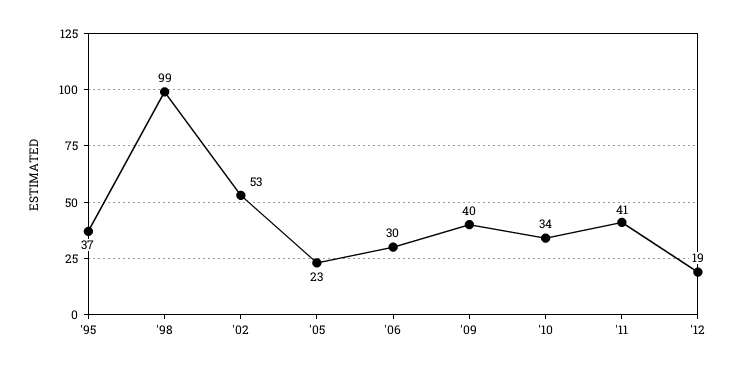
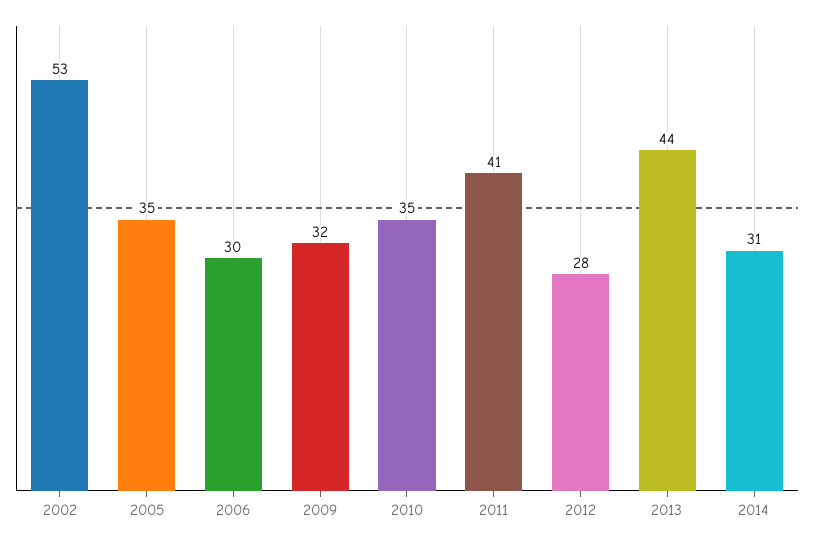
'95: 37 -> none
'98: 99 -> none
'05: 23 -> 35
'09: 40 -> 32
'10: 34 -> 35
'12: 19 -> 28
2013: none -> 44
2014: none -> 31

